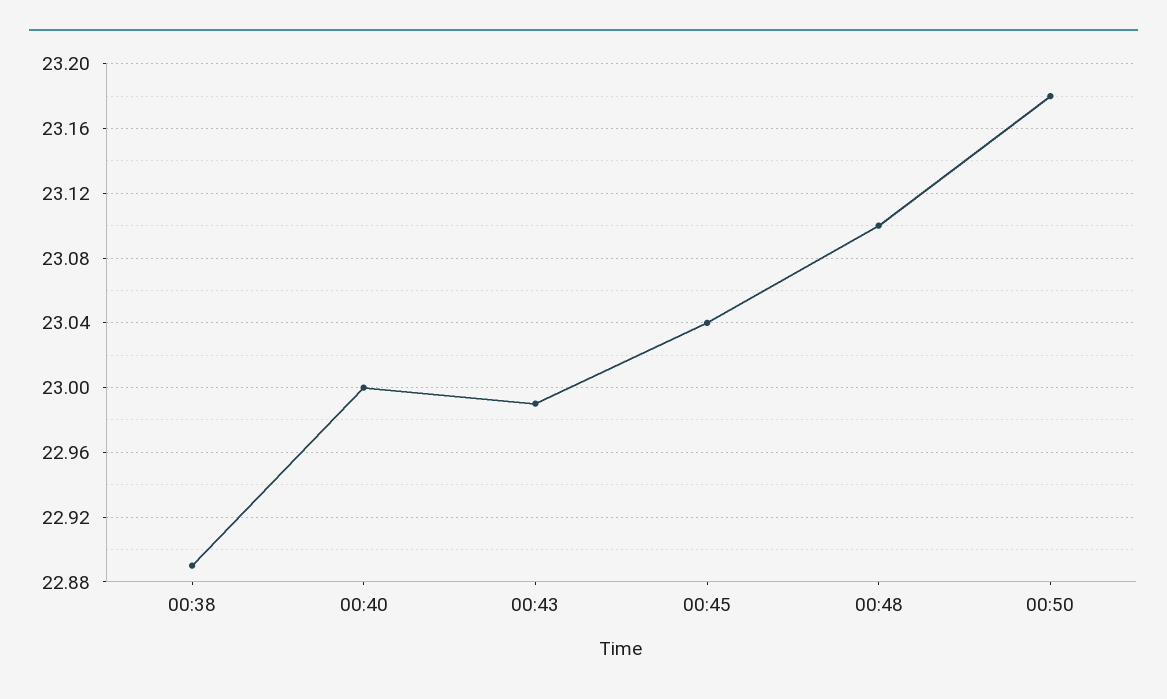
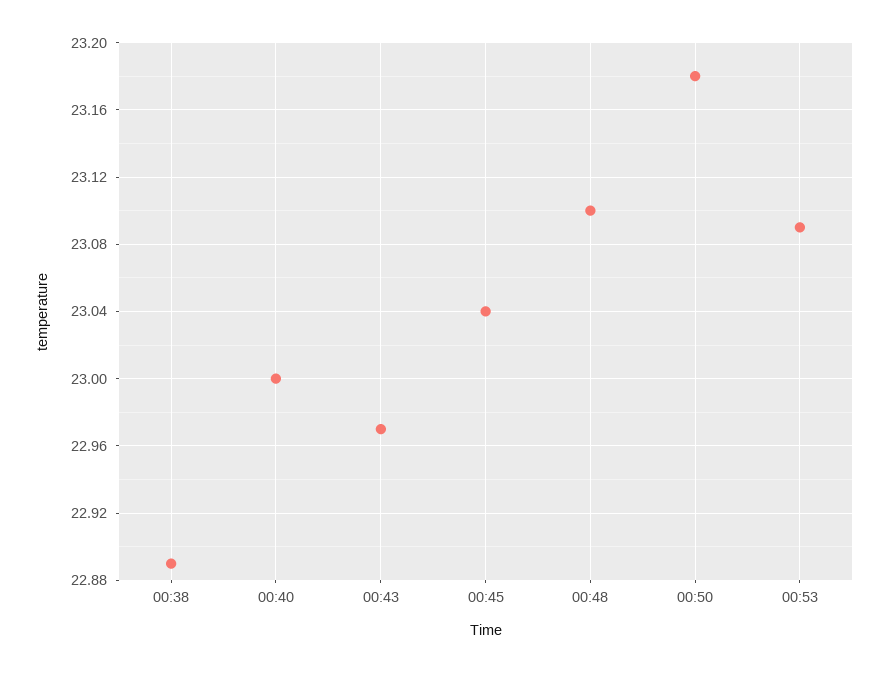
00:43: 22.99 -> 22.97
00:53: none -> 23.09

